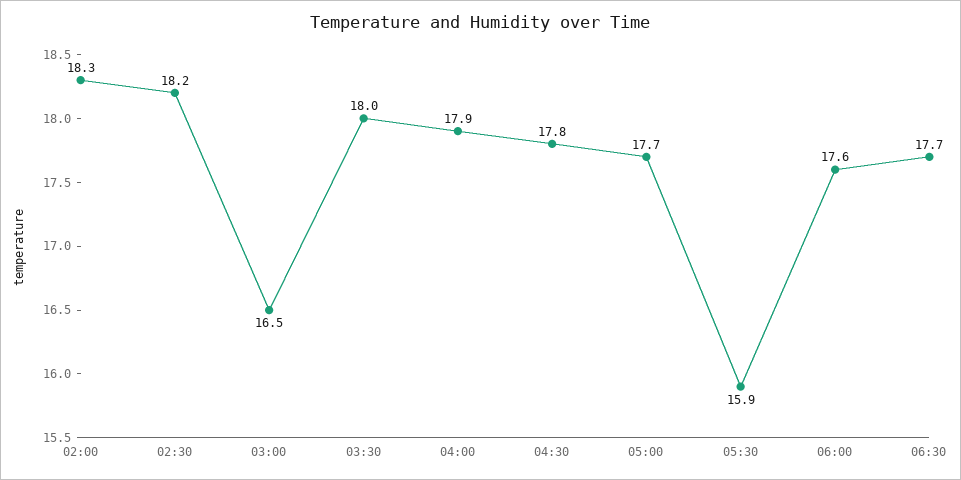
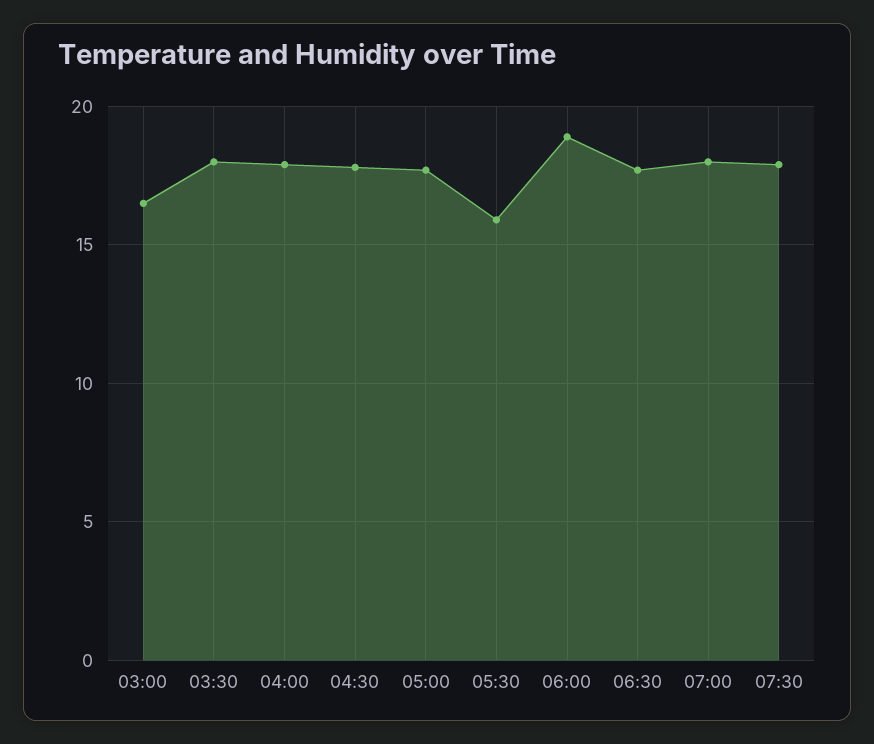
02:00: 18.3 -> none
02:30: 18.2 -> none
06:00: 17.6 -> 19
07:00: none -> 18
07:30: none -> 18

